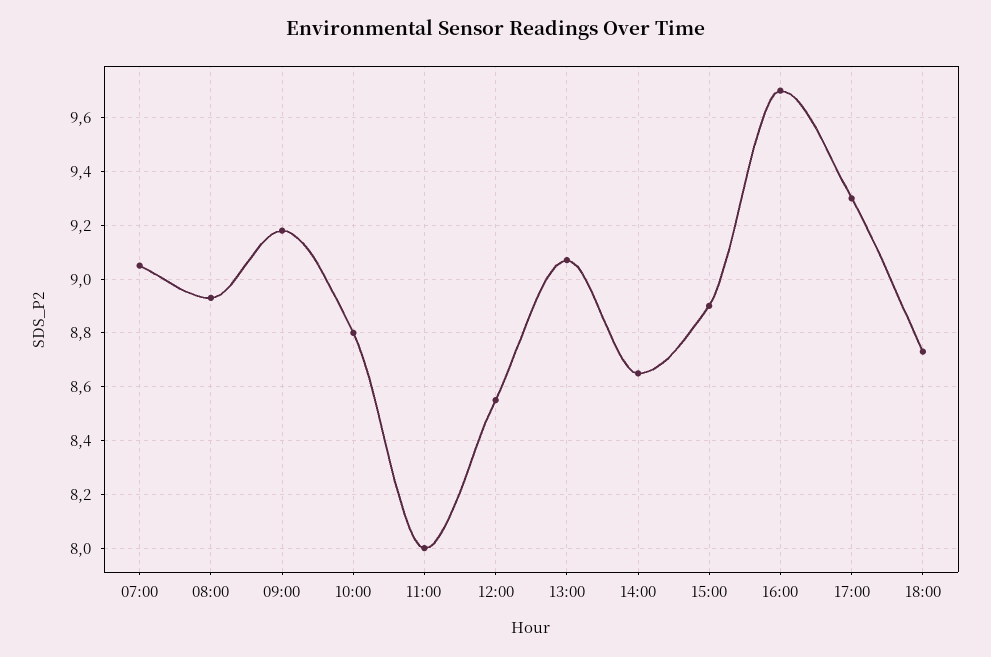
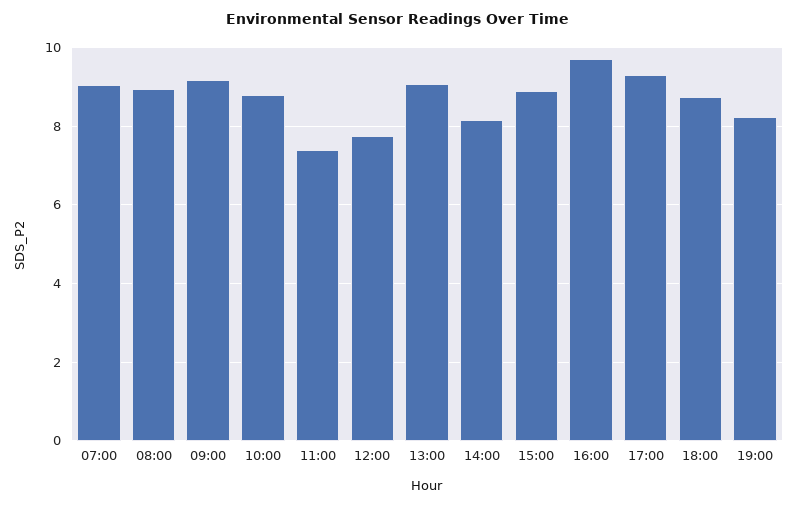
11:00: 8 -> 7.4
12:00: 8.55 -> 7.8
14:00: 8.65 -> 8.2
19:00: none -> 8.2

